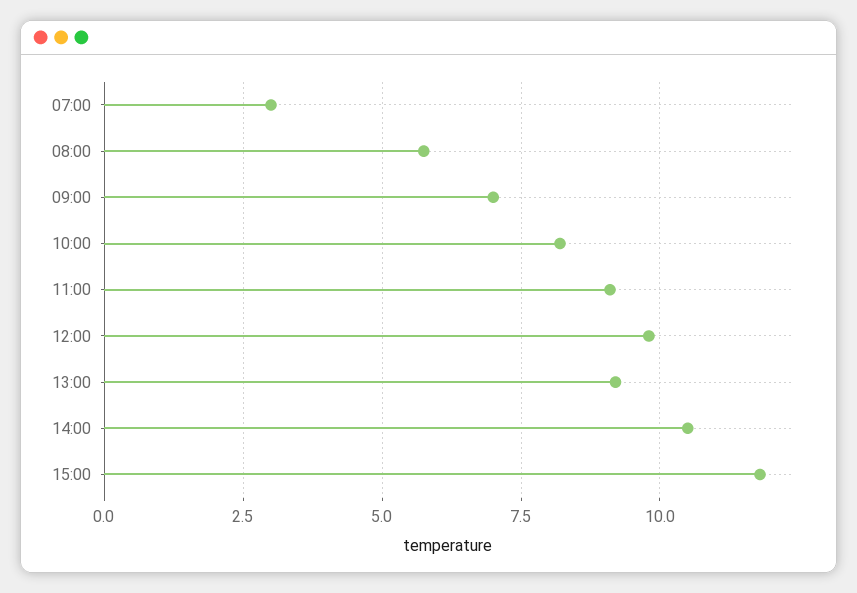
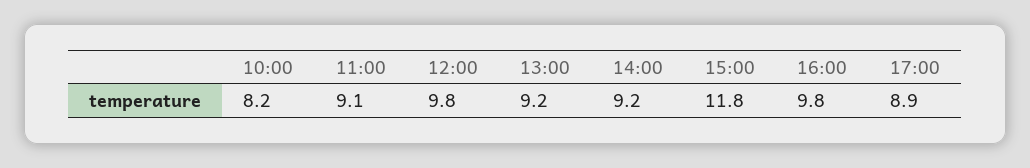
07:00: 3 -> none
08:00: 5.75 -> none
09:00: 7 -> none
14:00: 10.5 -> 9.2
16:00: none -> 9.8
17:00: none -> 8.9

